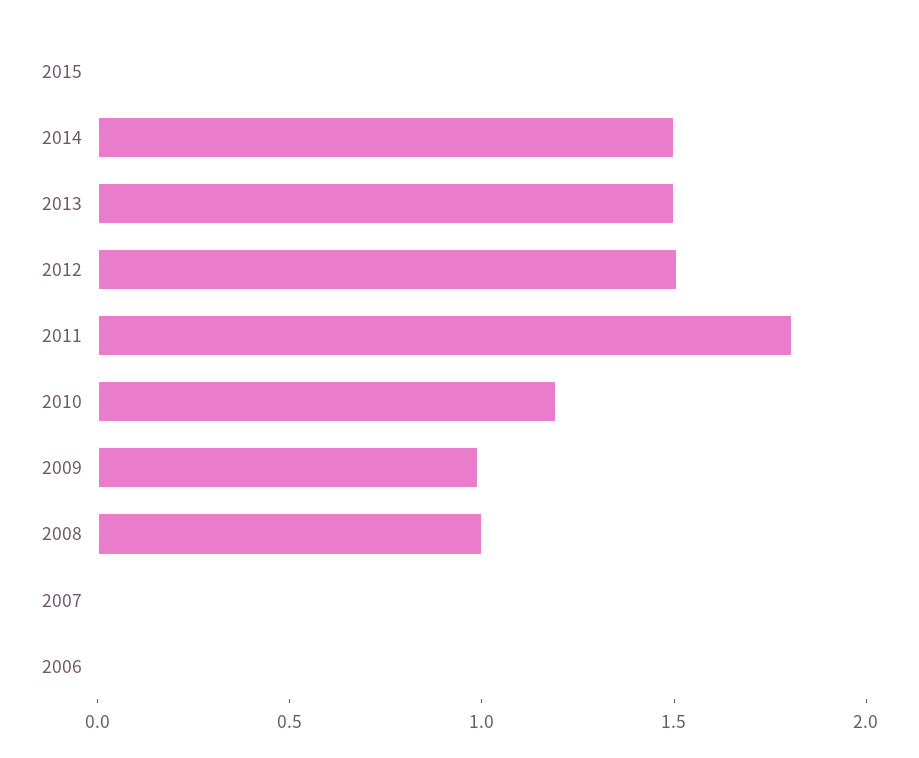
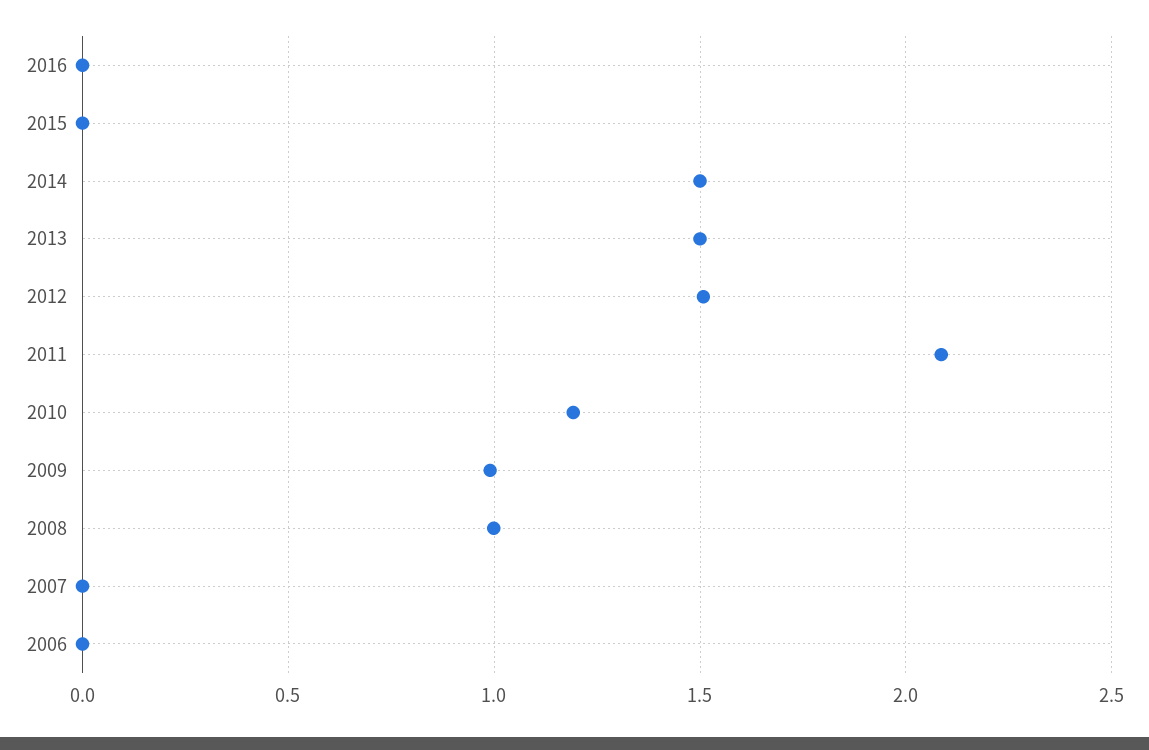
2011: 1.8 -> 2.1
2016: none -> 0

